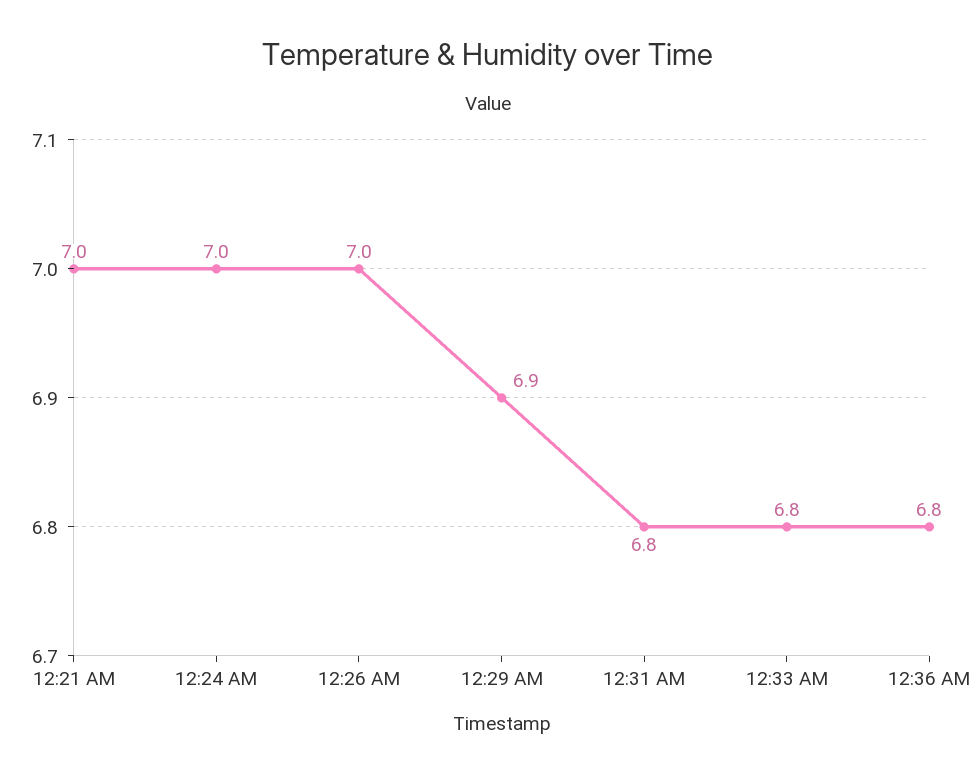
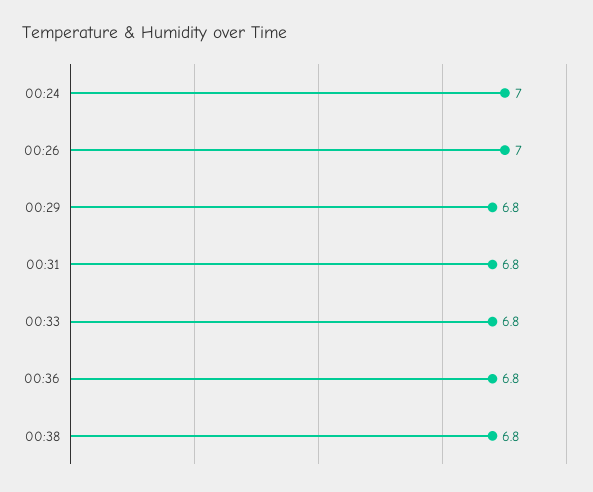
12:21 AM: 7 -> none
12:29 AM: 6.9 -> 6.8
00:38: none -> 6.8

